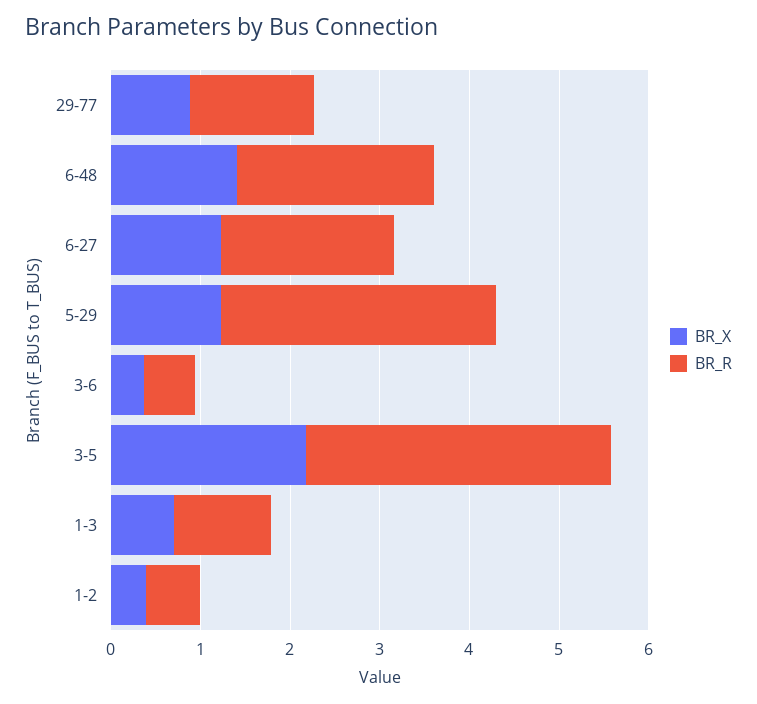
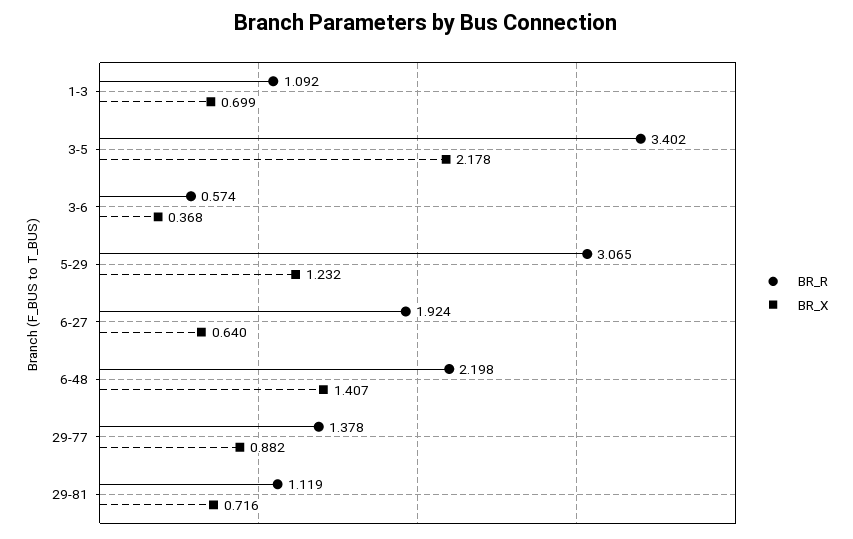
BR_X, 6-27: 1.2 -> 0.64
BR_X, 1-2: 0.4 -> none
BR_R, 1-2: 0.6 -> none
BR_R, 29-81: none -> 1.119
BR_X, 29-81: none -> 0.716

